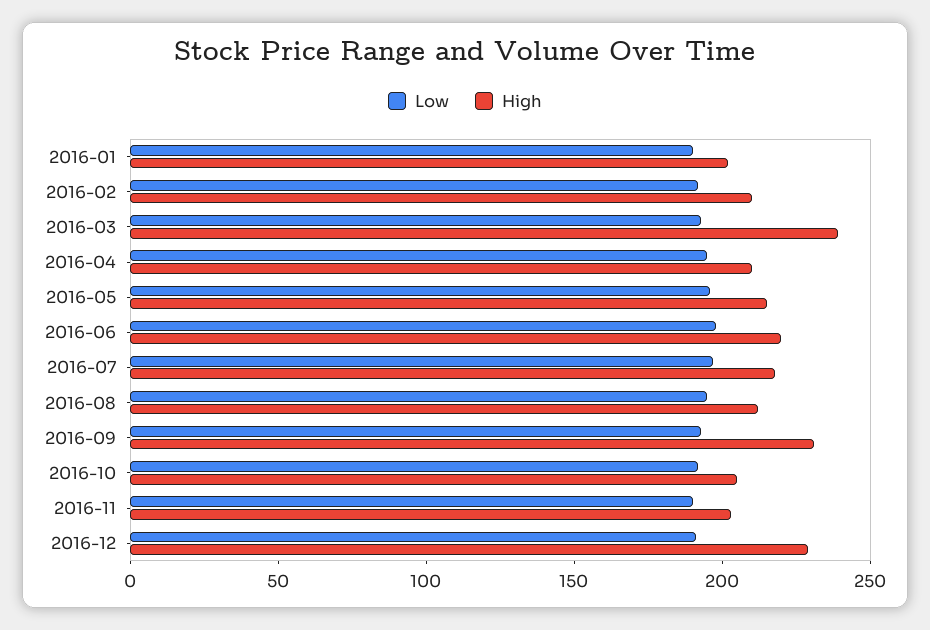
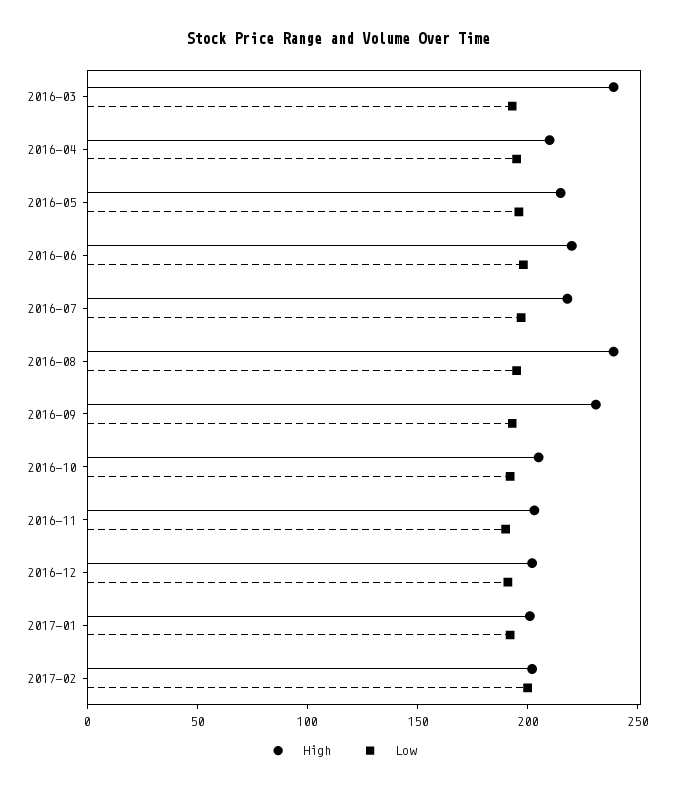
Low, 2016-01: 190 -> none
High, 2016-01: 200 -> none
Low, 2016-02: 190 -> none
High, 2016-02: 210 -> none
High, 2016-08: 210 -> 240
High, 2016-12: 230 -> 200
High, 2017-01: none -> 200
Low, 2017-01: none -> 190
High, 2017-02: none -> 200
Low, 2017-02: none -> 200

